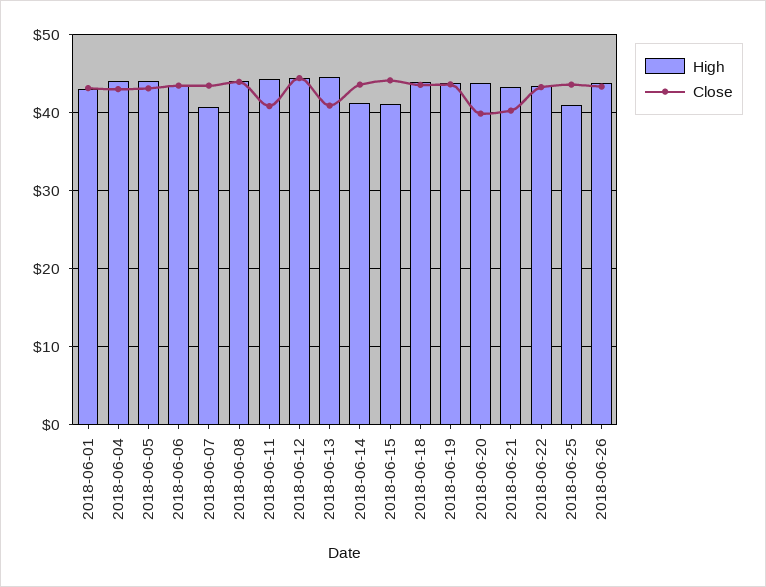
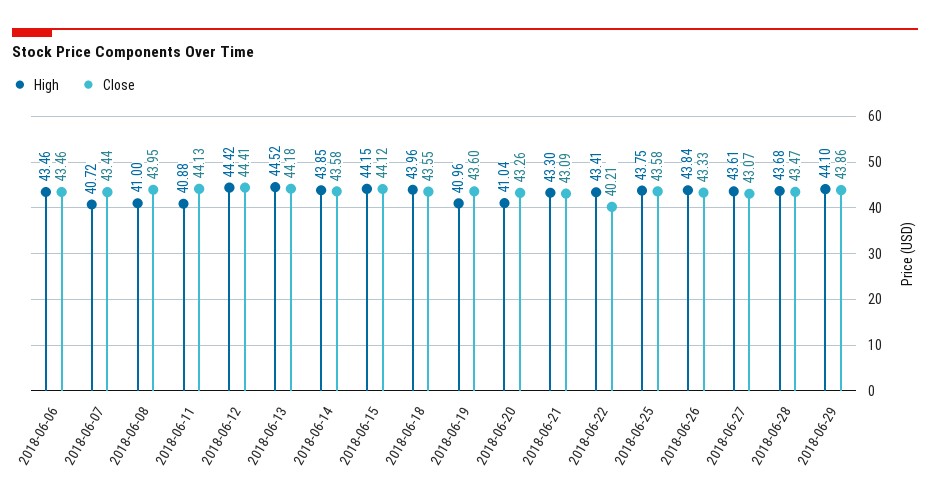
High, 2018-06-01: 43 -> none
Close, 2018-06-01: 43 -> none
High, 2018-06-04: 44 -> none
Close, 2018-06-04: 43 -> none
High, 2018-06-05: 44 -> none
Close, 2018-06-05: 43 -> none
High, 2018-06-08: 44 -> 41
High, 2018-06-11: 44 -> 40.88
Close, 2018-06-11: 41 -> 44.13
Close, 2018-06-13: 41 -> 44.18
High, 2018-06-14: 41 -> 43.85
High, 2018-06-15: 41 -> 44.15
High, 2018-06-19: 44 -> 40.96
High, 2018-06-20: 44 -> 41.04
Close, 2018-06-20: 40 -> 43.26
Close, 2018-06-21: 40 -> 43.09
Close, 2018-06-22: 43 -> 40.21
High, 2018-06-25: 41 -> 43.75
High, 2018-06-27: none -> 43.61
Close, 2018-06-27: none -> 43.07
High, 2018-06-28: none -> 43.68
Close, 2018-06-28: none -> 43.47
High, 2018-06-29: none -> 44.1
Close, 2018-06-29: none -> 43.86

